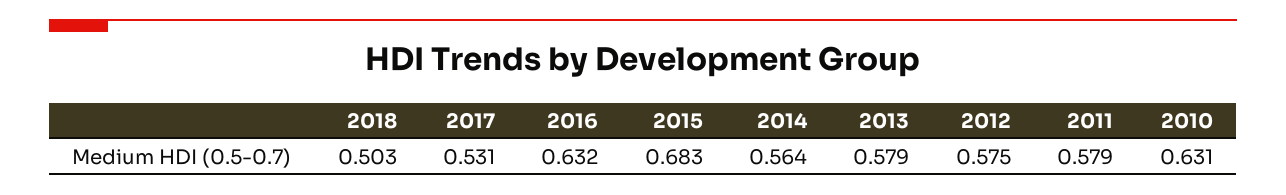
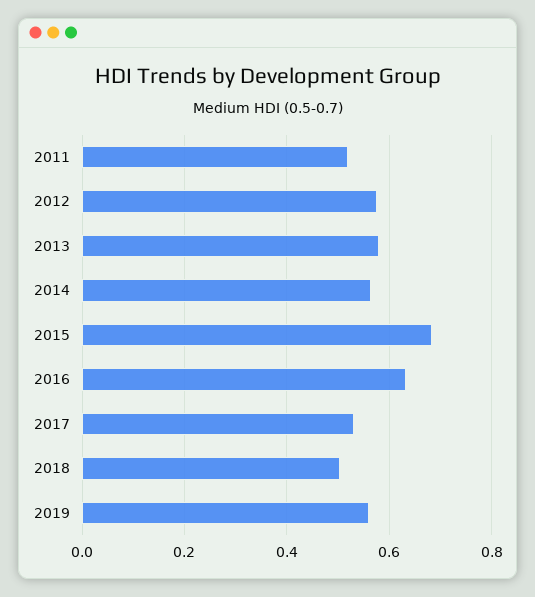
2011: 0.579 -> 0.52
2010: 0.631 -> none
2019: none -> 0.56

